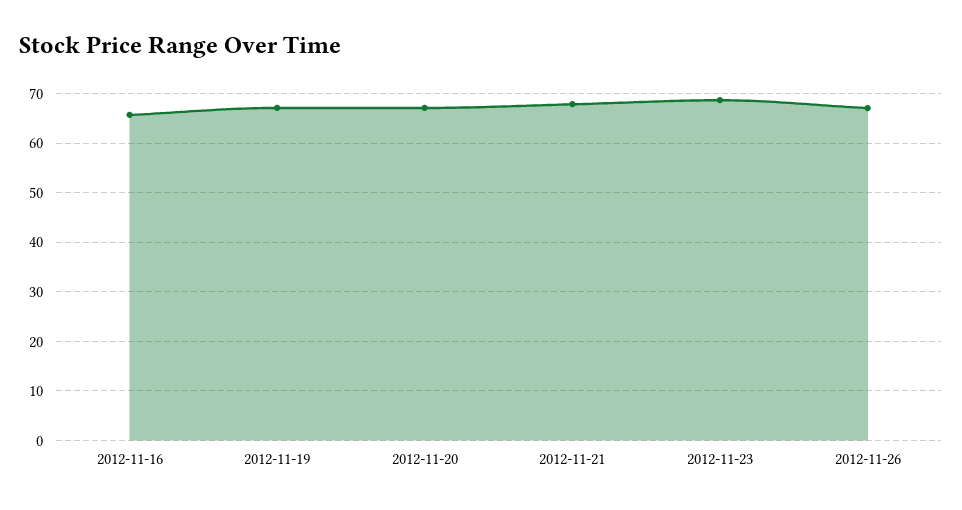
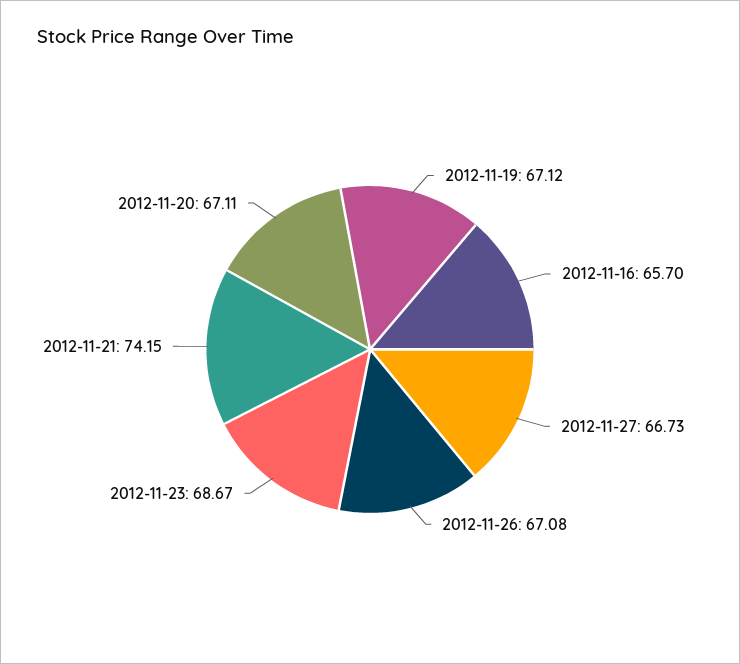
2012-11-21: 68 -> 74.15
2012-11-27: none -> 66.73

